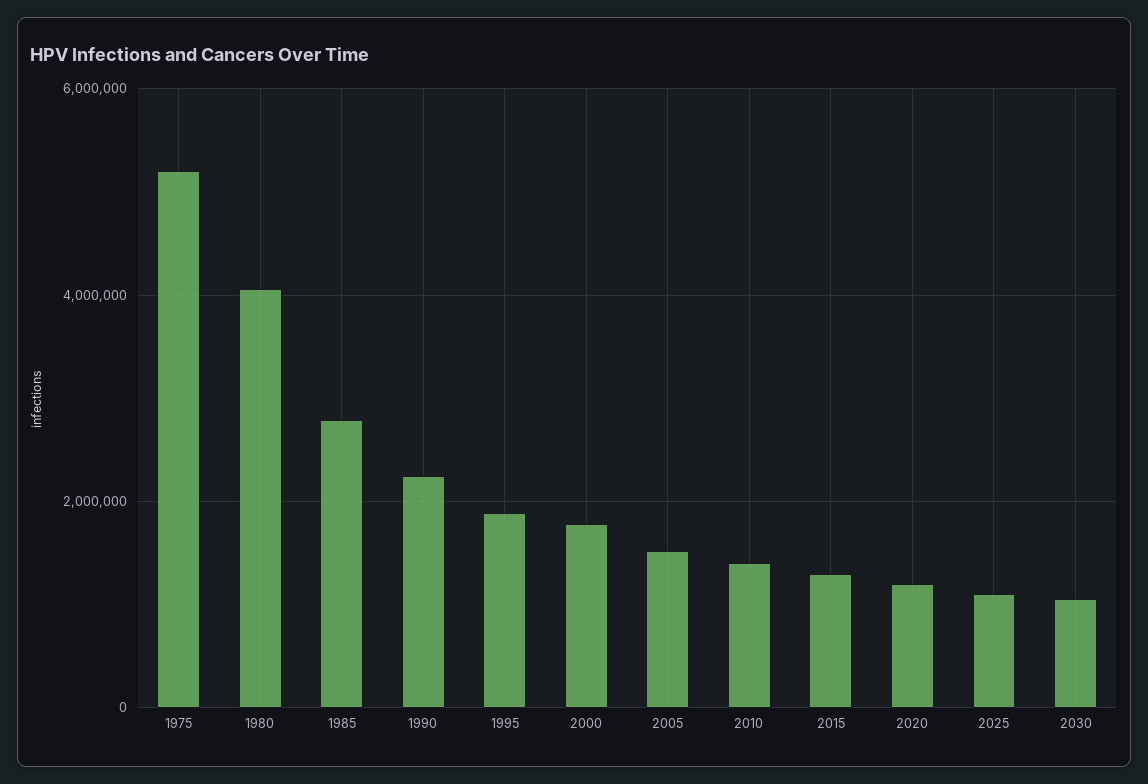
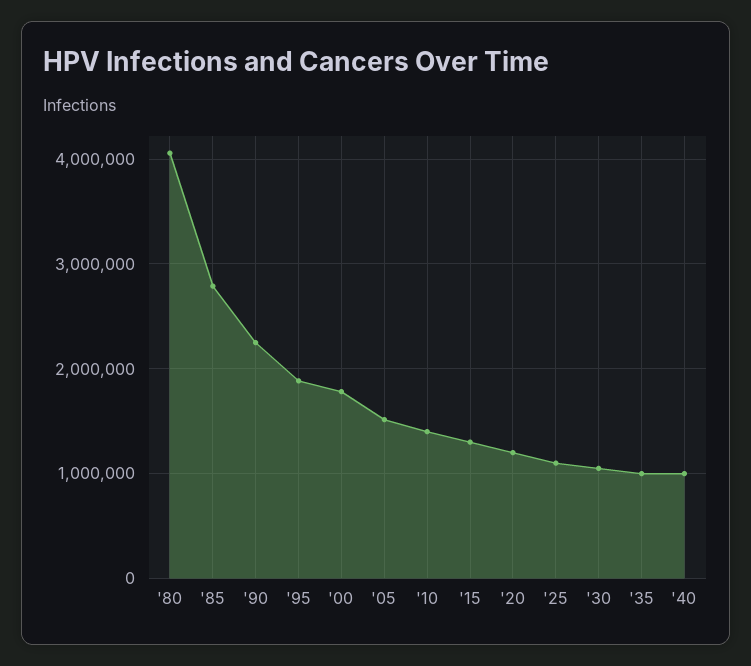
1975: 5200000 -> none
'35: none -> 1000000
'40: none -> 1000000

